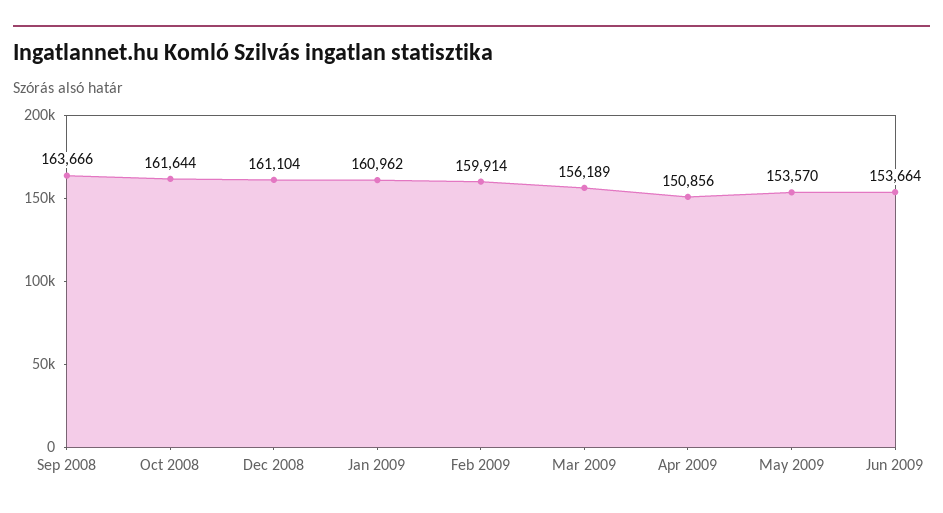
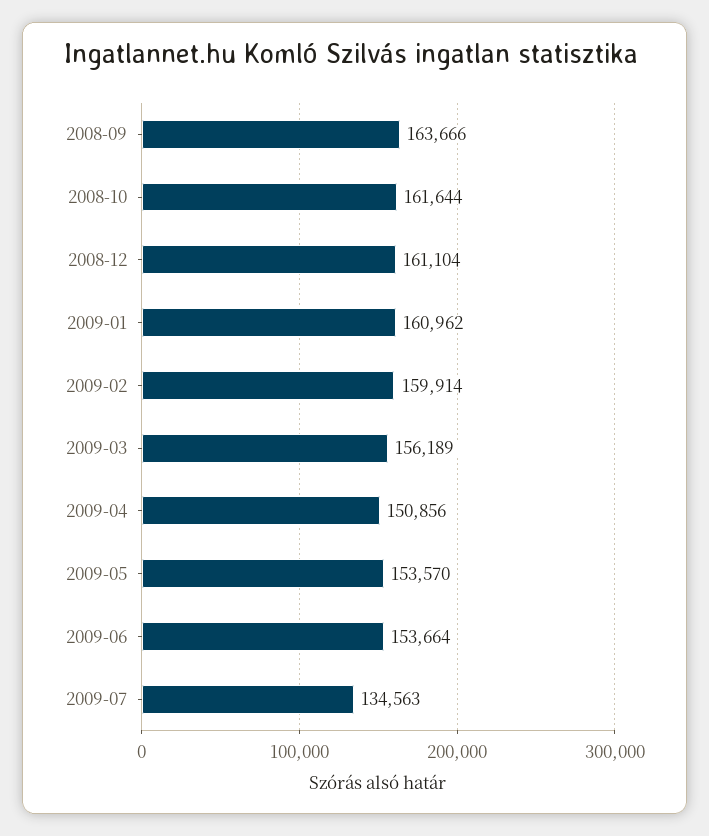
2009-07: none -> 134563

